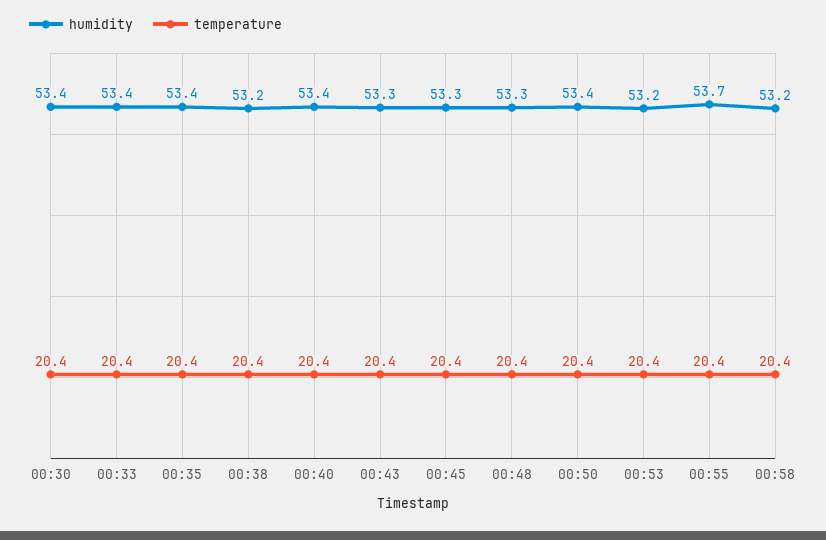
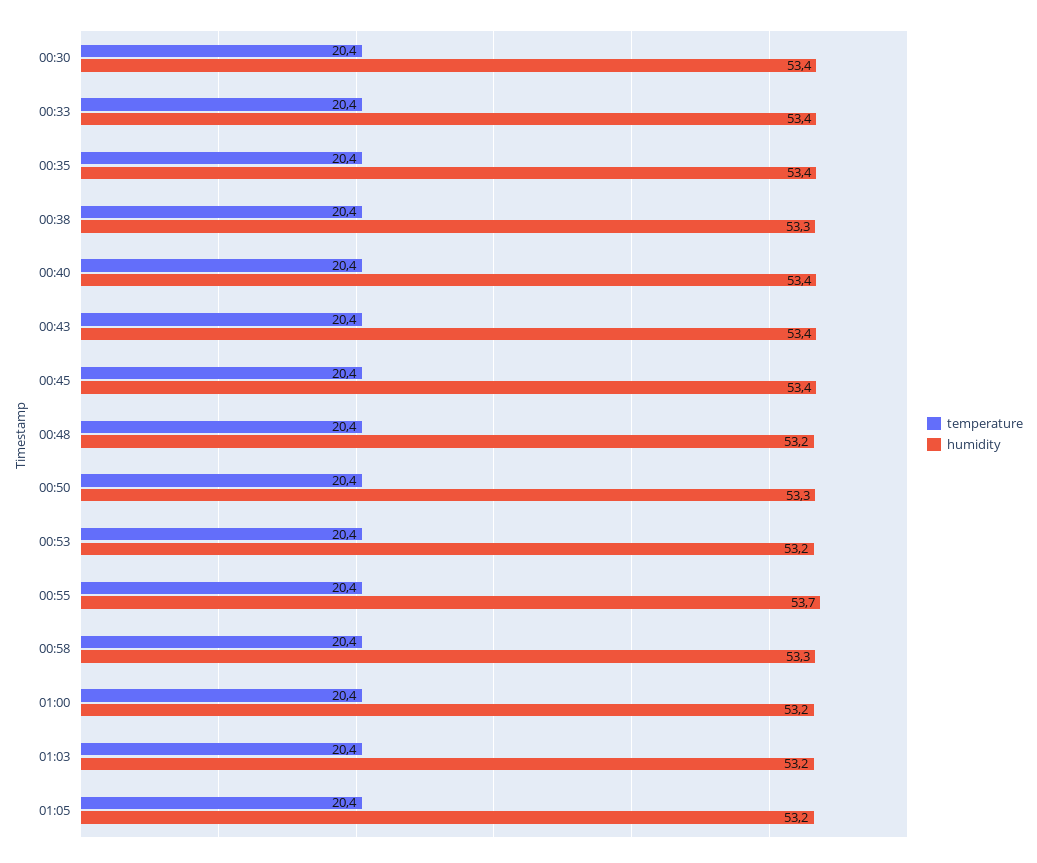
humidity, 00:38: 53.2 -> 53.3
humidity, 00:43: 53.3 -> 53.4
humidity, 00:45: 53.3 -> 53.4
humidity, 00:48: 53.3 -> 53.2
humidity, 00:50: 53.4 -> 53.3
humidity, 00:58: 53.2 -> 53.3
temperature, 01:00: none -> 20.4
humidity, 01:00: none -> 53.2
temperature, 01:03: none -> 20.4
humidity, 01:03: none -> 53.2
temperature, 01:05: none -> 20.4
humidity, 01:05: none -> 53.2

